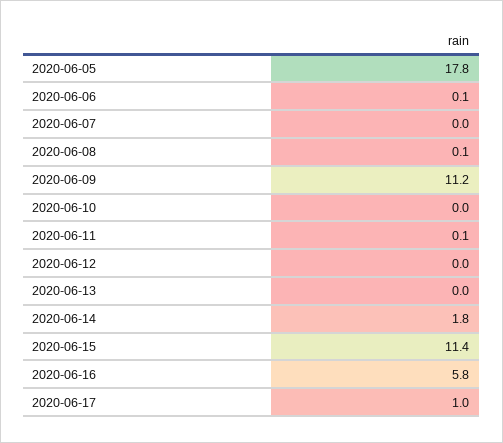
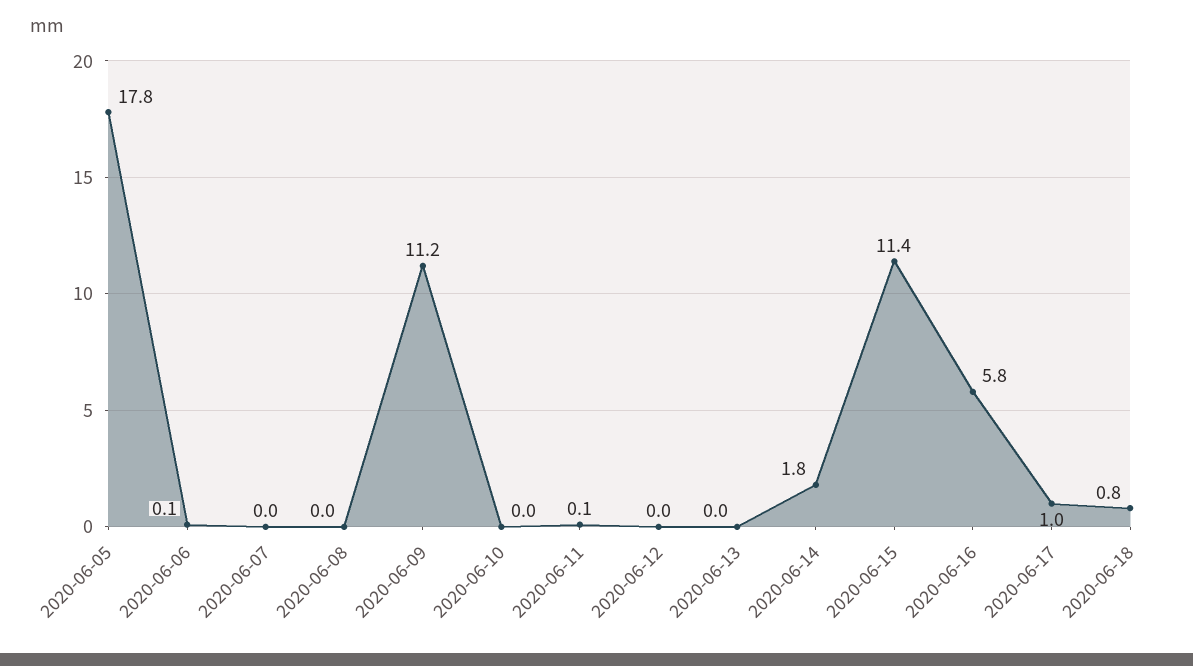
2020-06-08: 0.1 -> 0
2020-06-18: none -> 0.8

